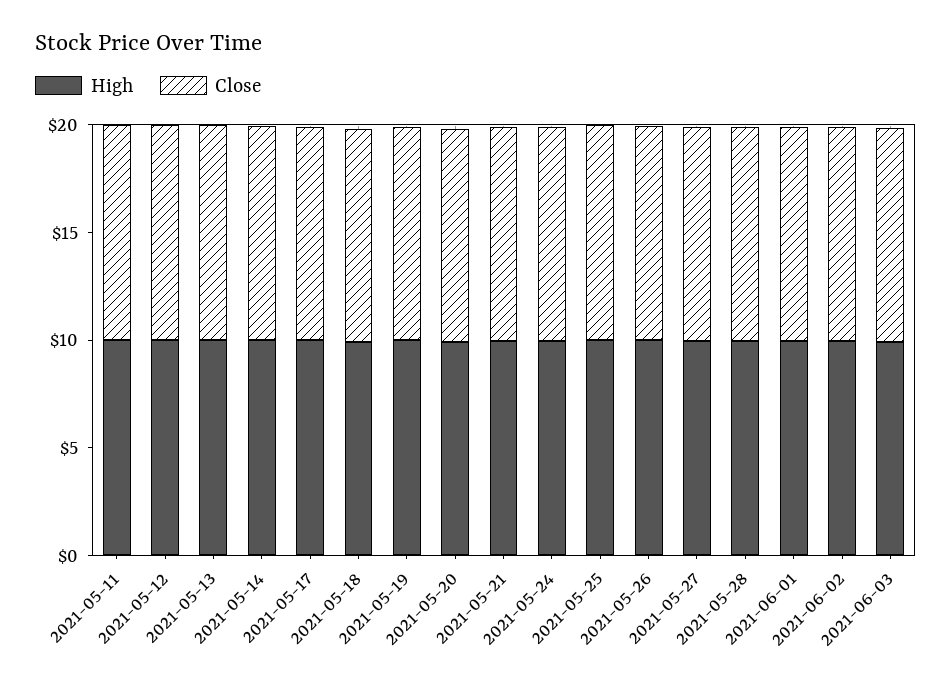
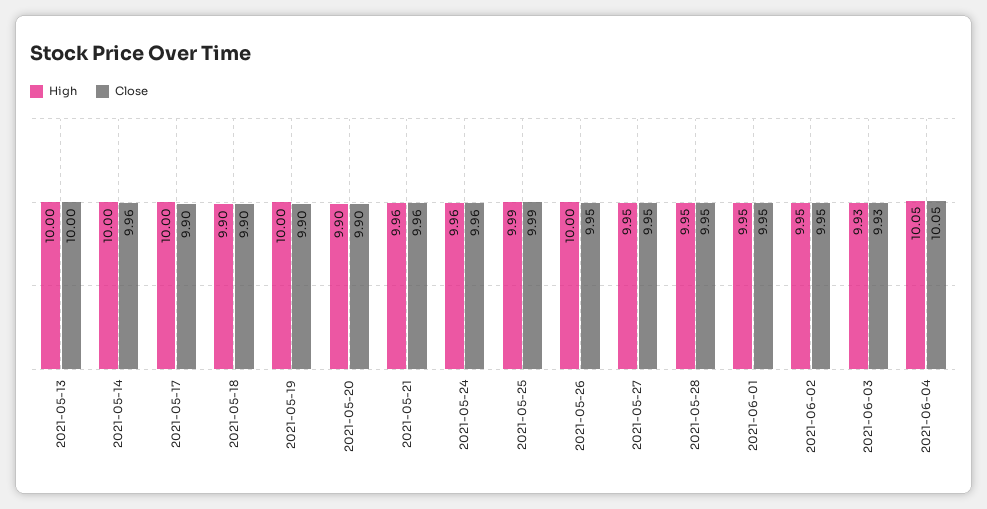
High, 2021-05-11: 10 -> none
Close, 2021-05-11: 10 -> none
High, 2021-05-12: 10 -> none
Close, 2021-05-12: 10 -> none
High, 2021-06-04: none -> 10.05
Close, 2021-06-04: none -> 10.05

